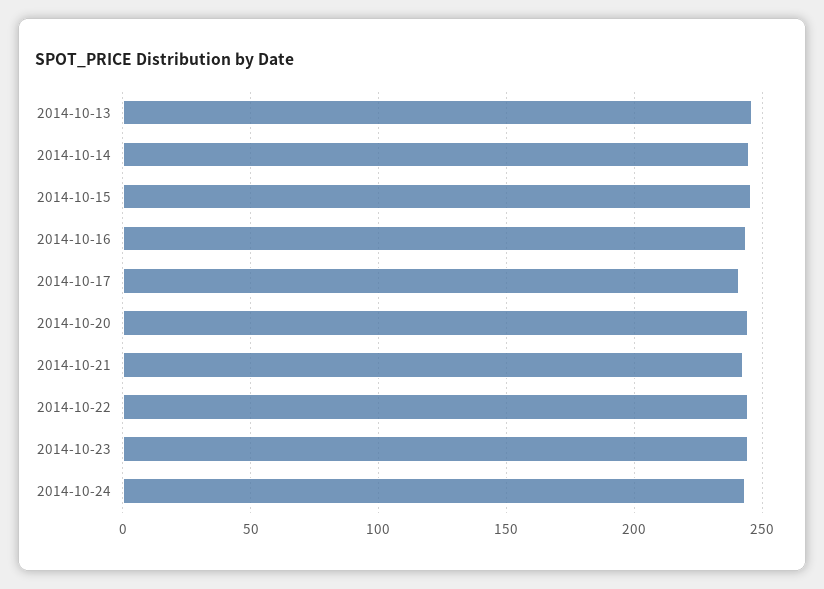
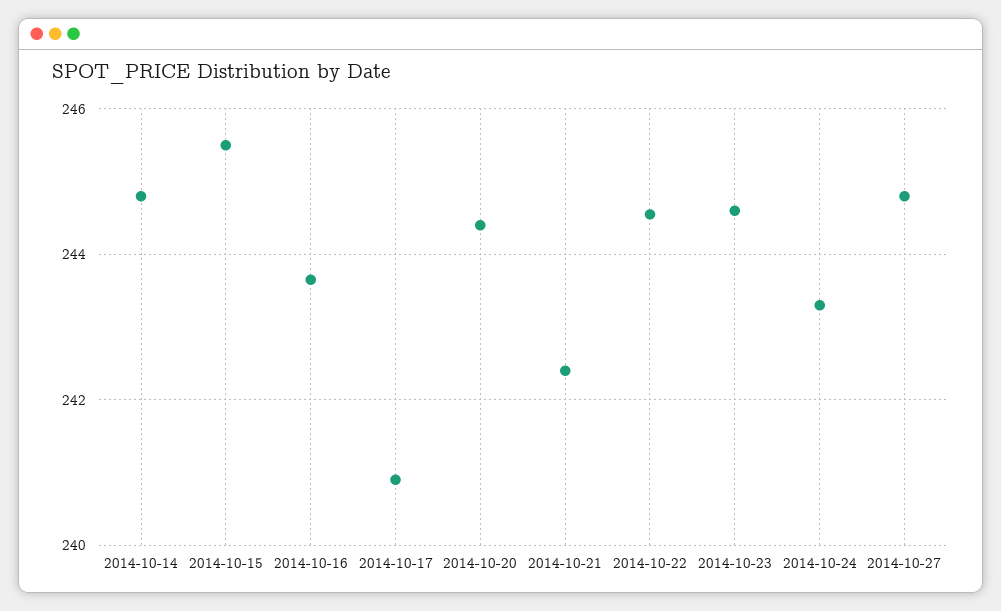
2014-10-13: 245 -> none
2014-10-27: none -> 244.8

